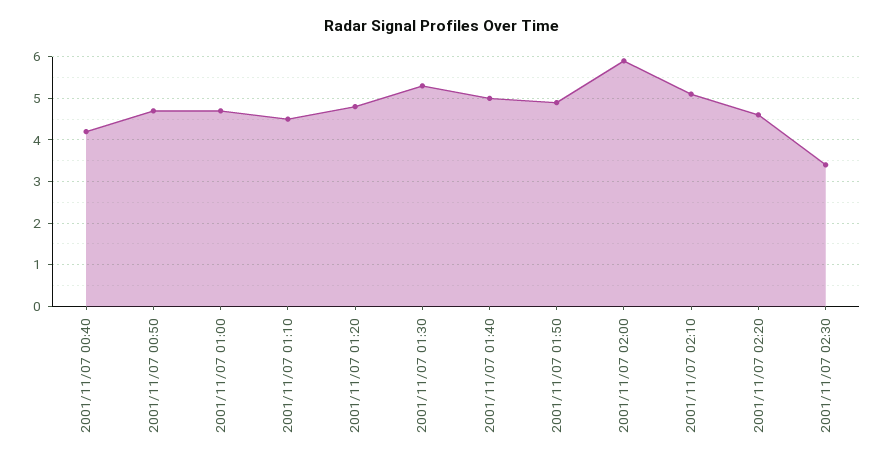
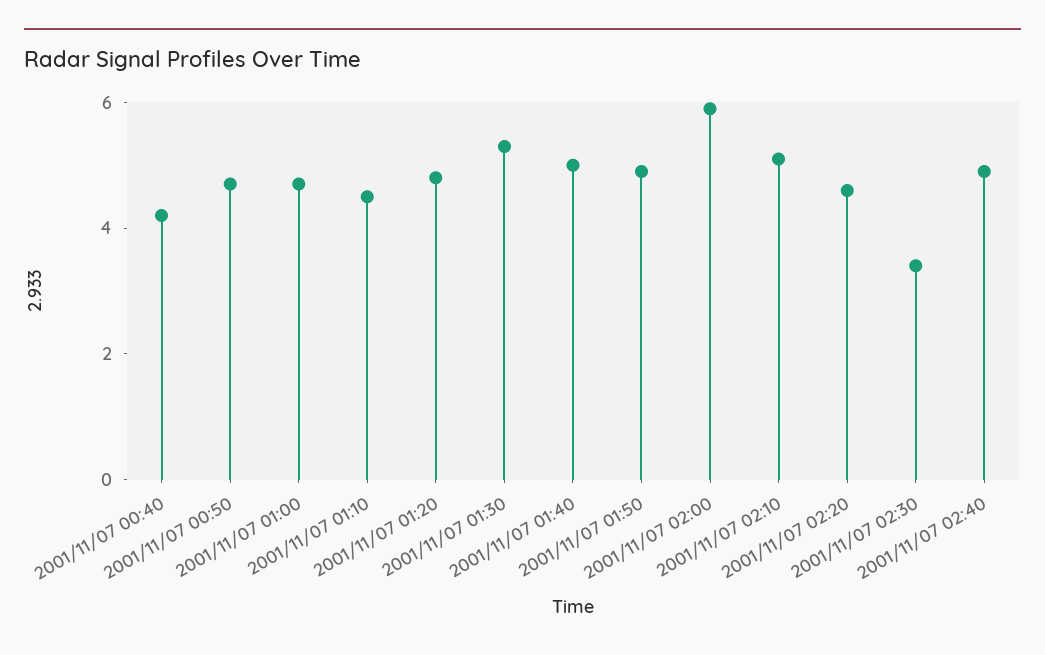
2001/11/07 02:40: none -> 5

